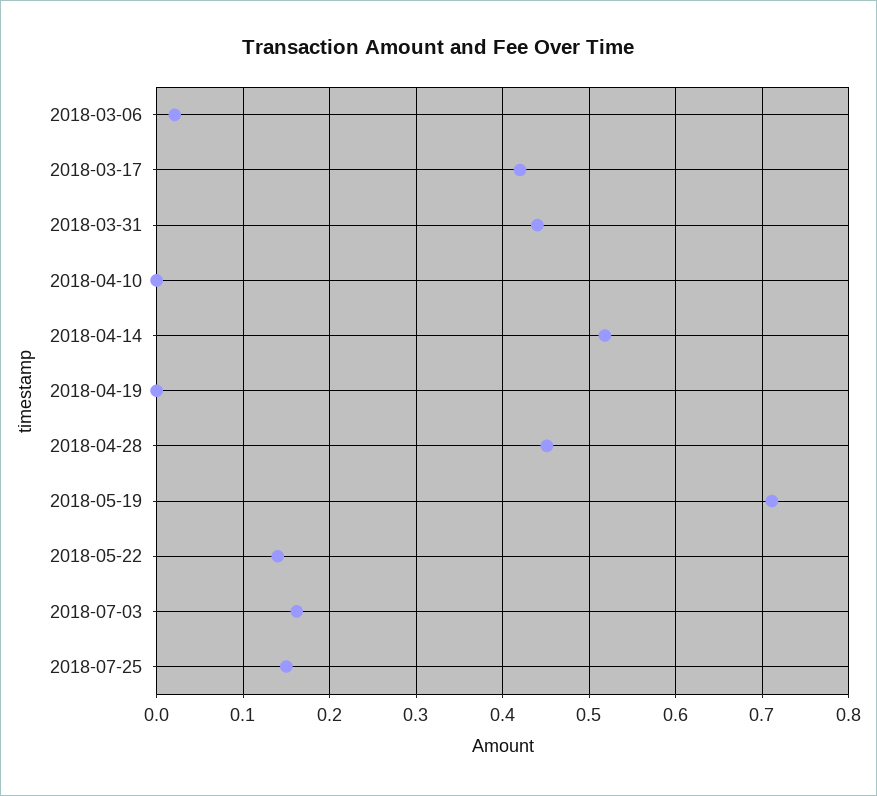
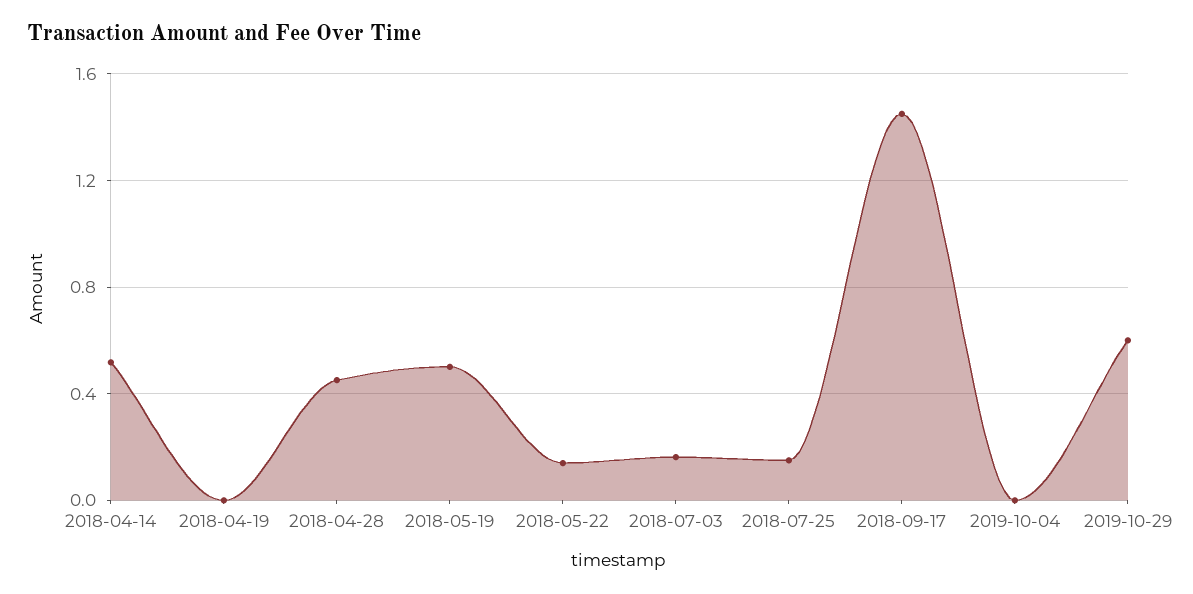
2018-03-06: 0.02 -> none
2018-03-17: 0.42 -> none
2018-03-31: 0.44 -> none
2018-04-10: 0 -> none
2018-05-19: 0.71 -> 0.5
2018-09-17: none -> 1.45
2019-10-04: none -> 0
2019-10-29: none -> 0.6

